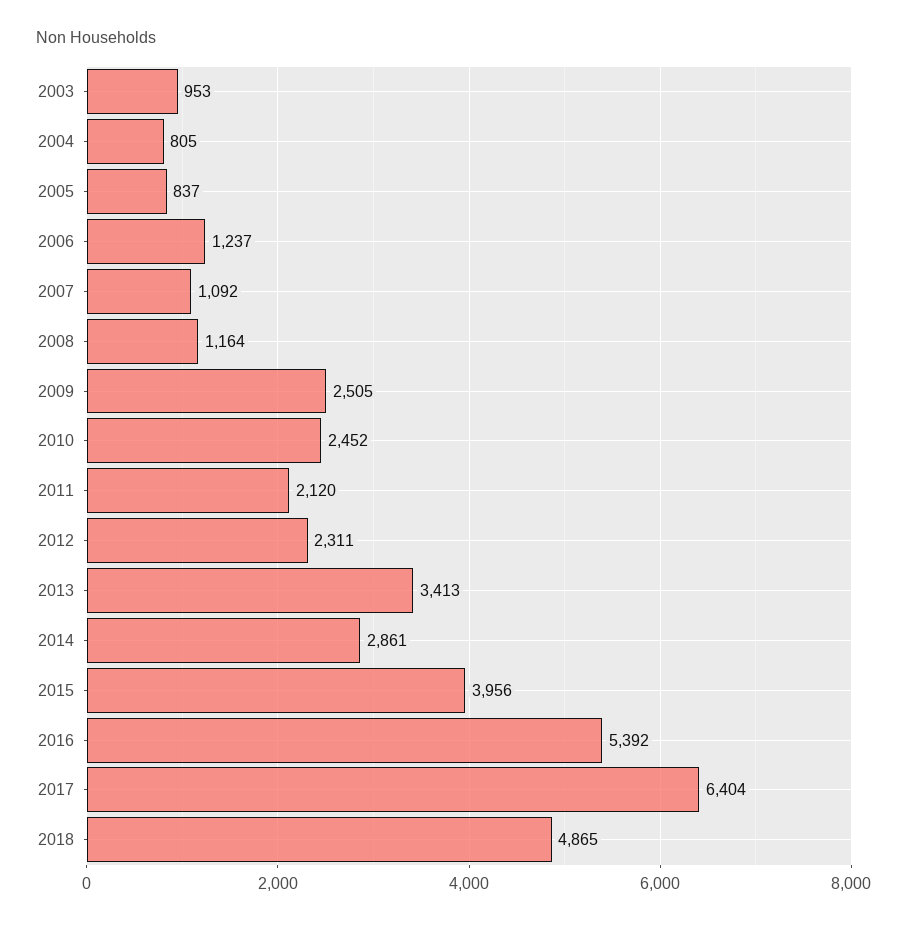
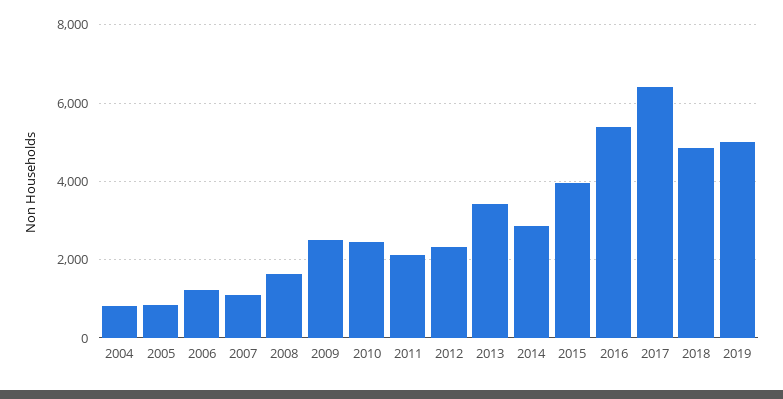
2003: 953 -> none
2008: 1164 -> 1600
2019: none -> 5000

